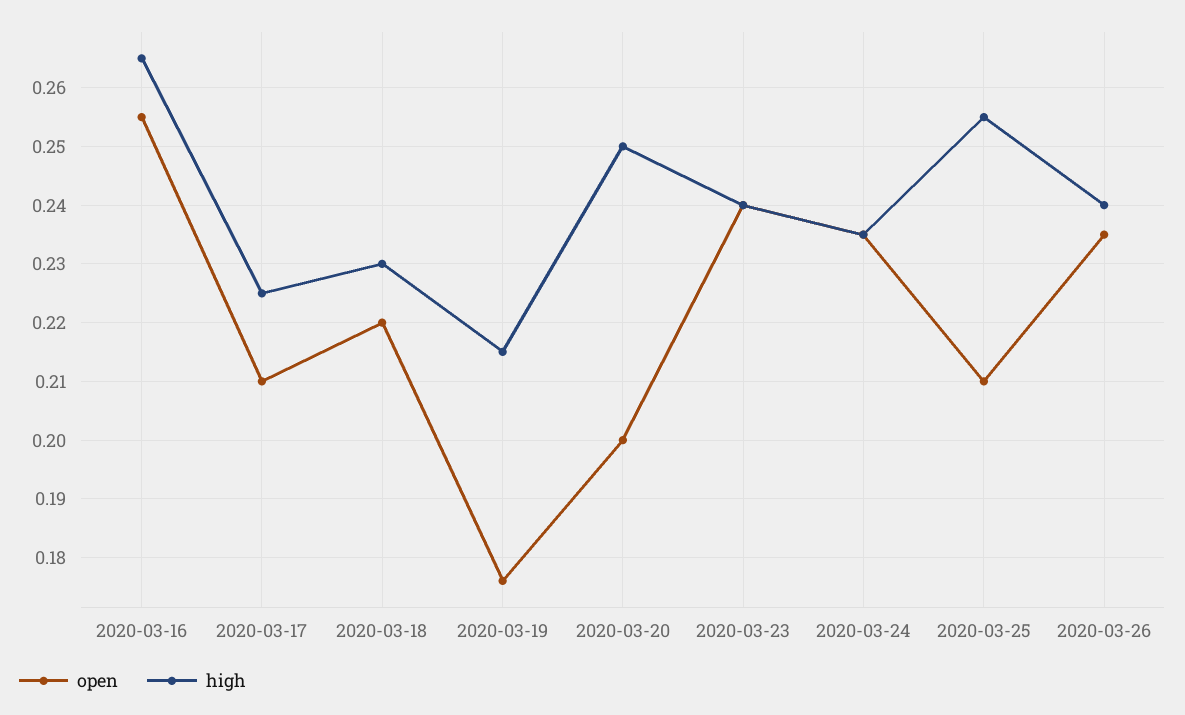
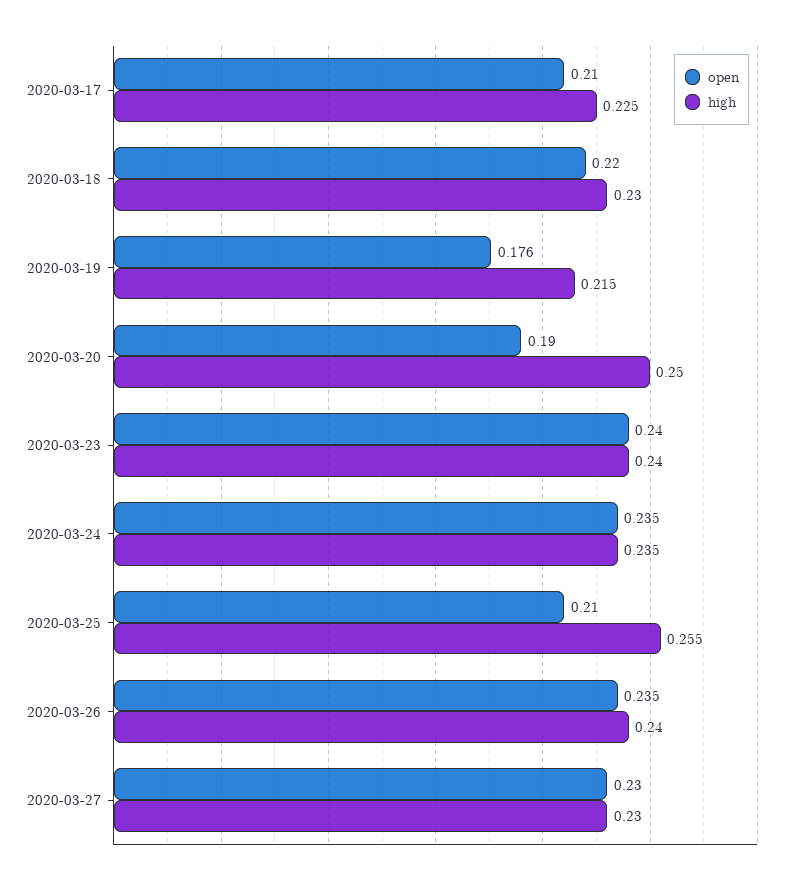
open, 2020-03-16: 0.255 -> none
high, 2020-03-16: 0.265 -> none
open, 2020-03-20: 0.2 -> 0.19
open, 2020-03-27: none -> 0.23
high, 2020-03-27: none -> 0.23

